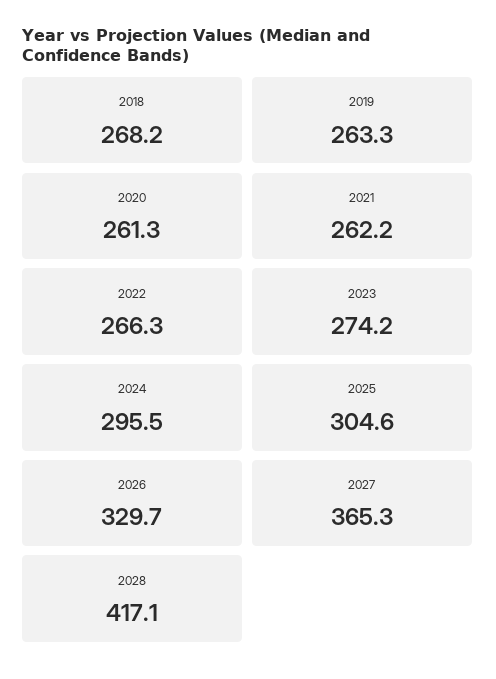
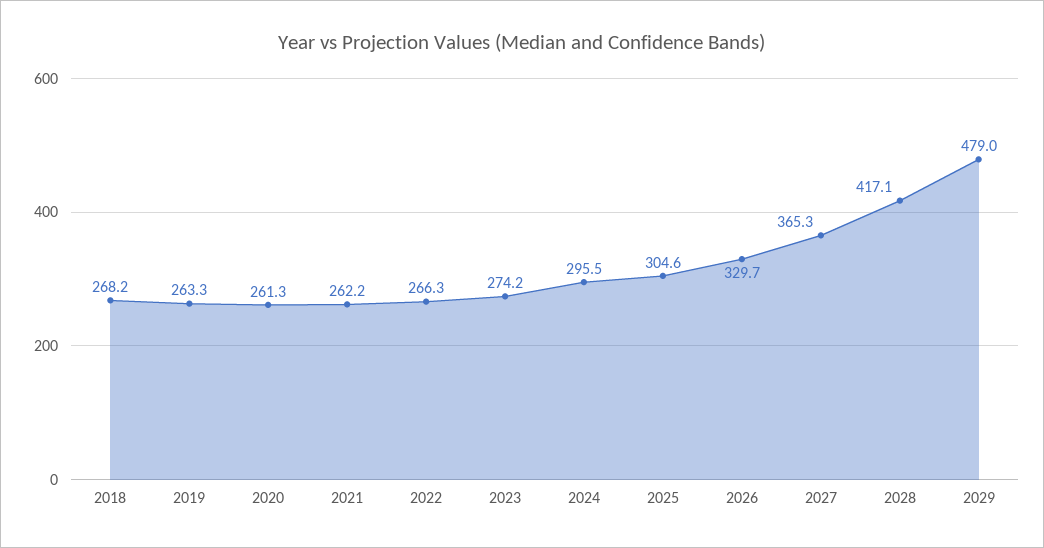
2029: none -> 479

